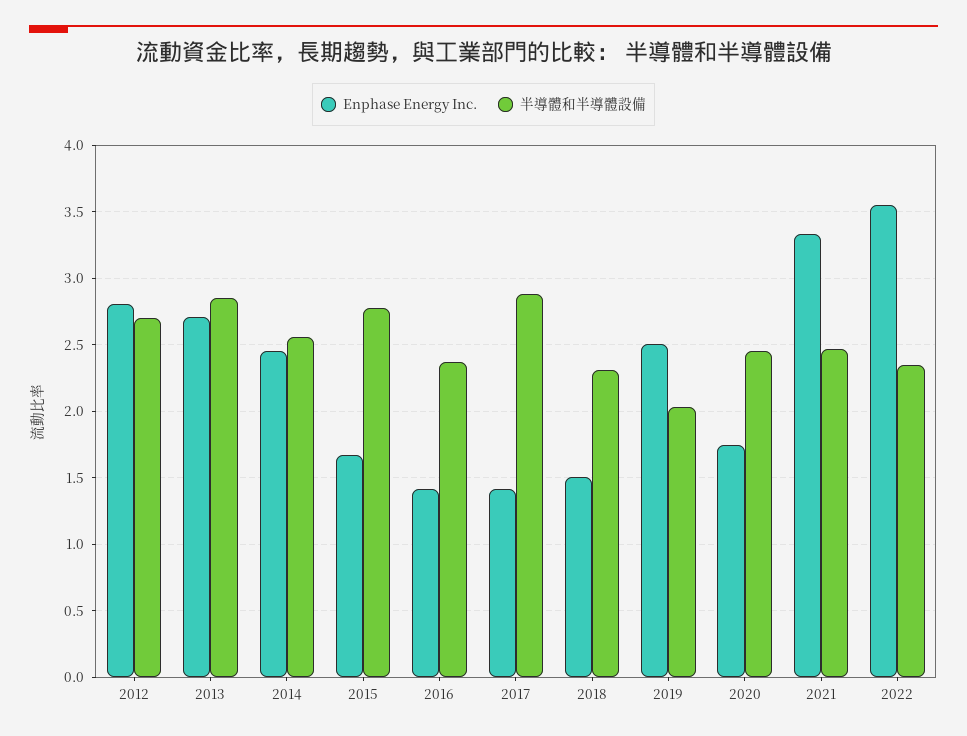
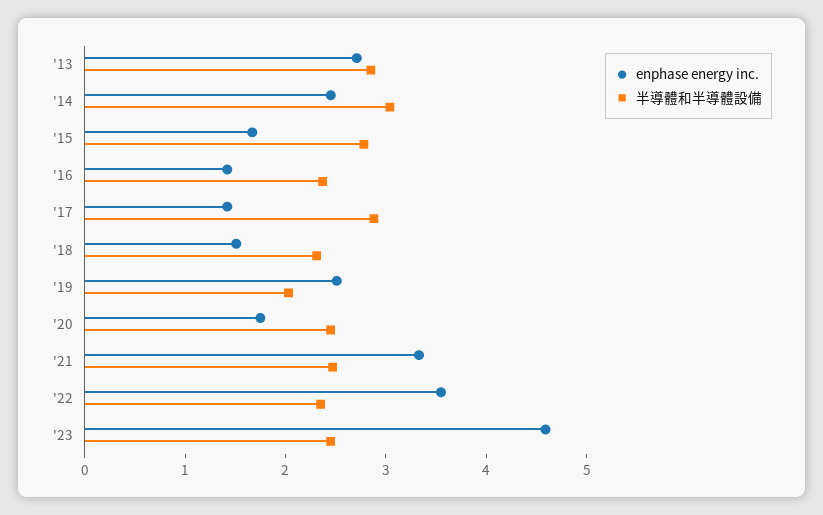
Enphase Energy Inc., 2012: 2.8 -> none
半導體和半導體設備, 2012: 2.7 -> none
半導體和半導體設備, 2014: 2.55 -> 3
Enphase Energy Inc., '23: none -> 4.6
半導體和半導體設備, '23: none -> 2.4

